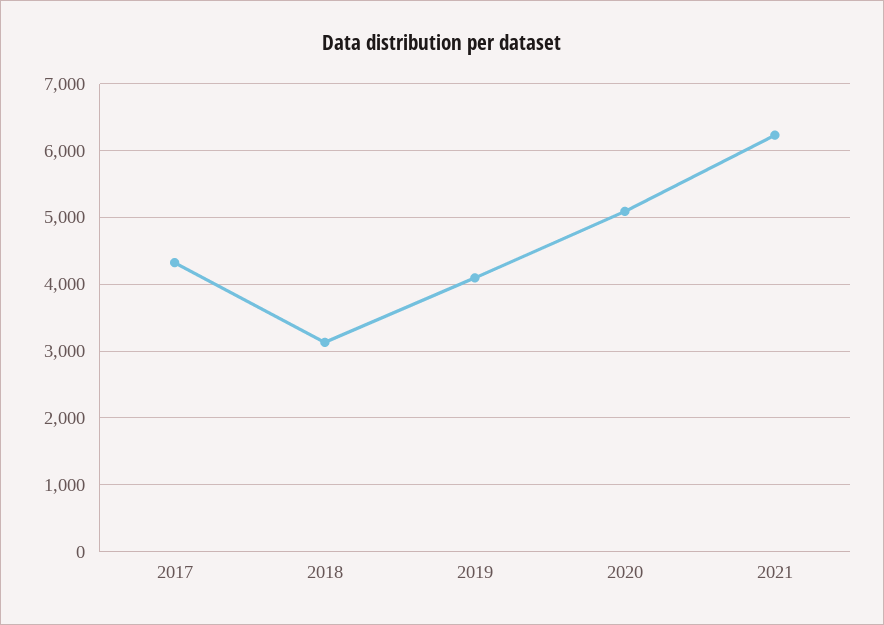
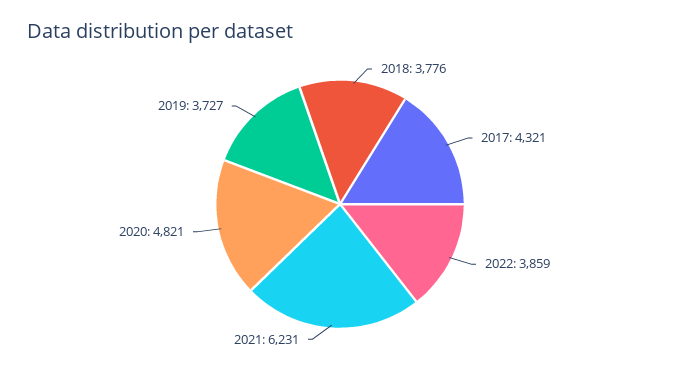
2018: 3100 -> 3776
2019: 4100 -> 3727
2020: 5100 -> 4821
2022: none -> 3859

